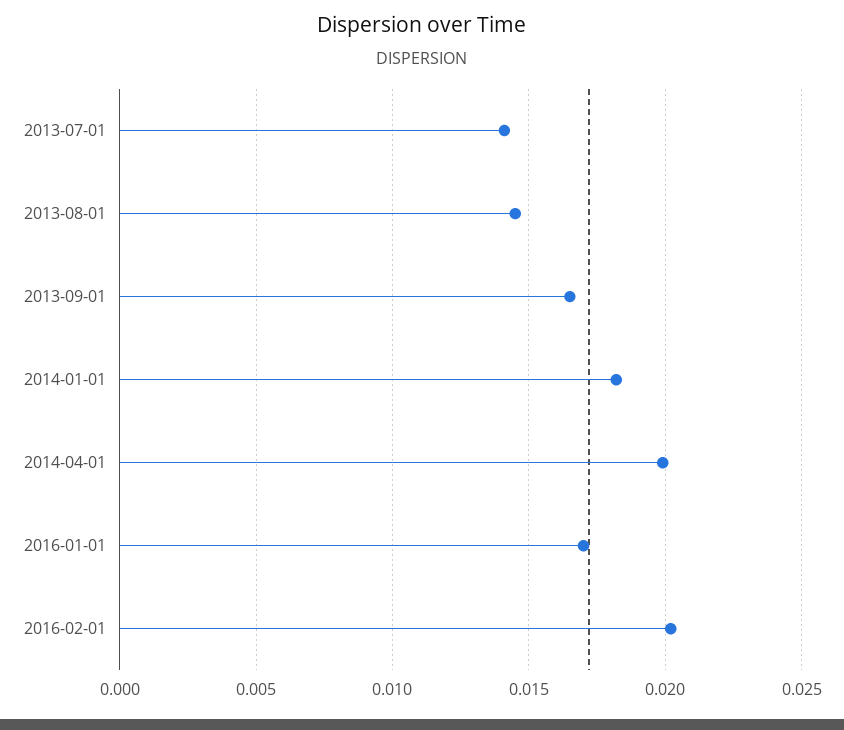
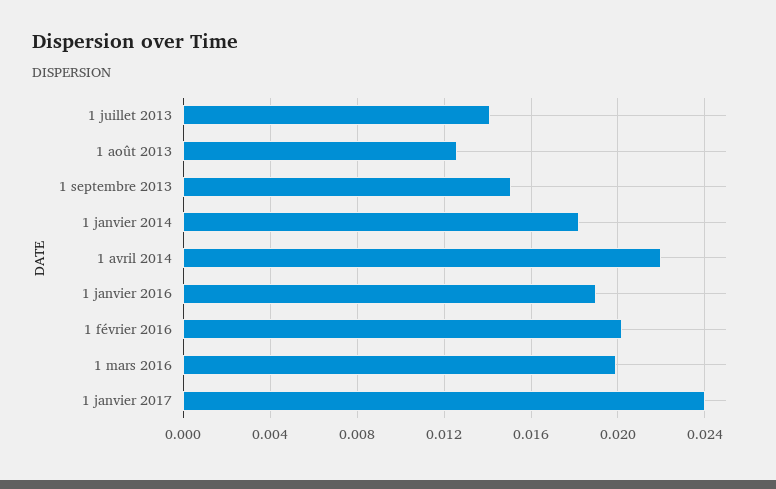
2013-08-01: 0.0145 -> 0.0125
2013-09-01: 0.0165 -> 0.015
2014-04-01: 0.02 -> 0.022
2016-01-01: 0.017 -> 0.019
1 mars 2016: none -> 0.02
1 janvier 2017: none -> 0.024

